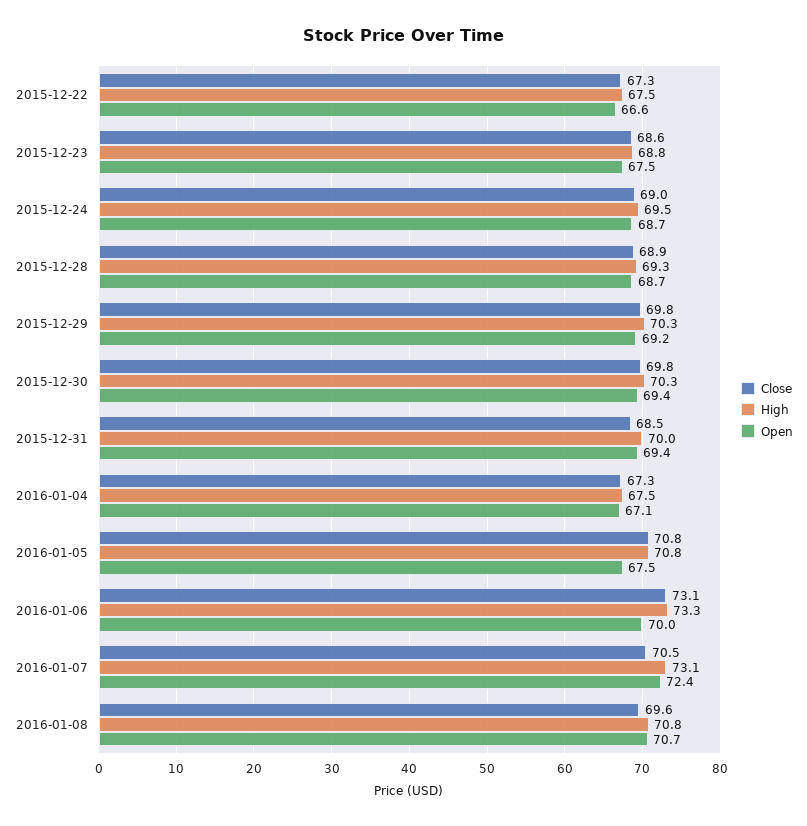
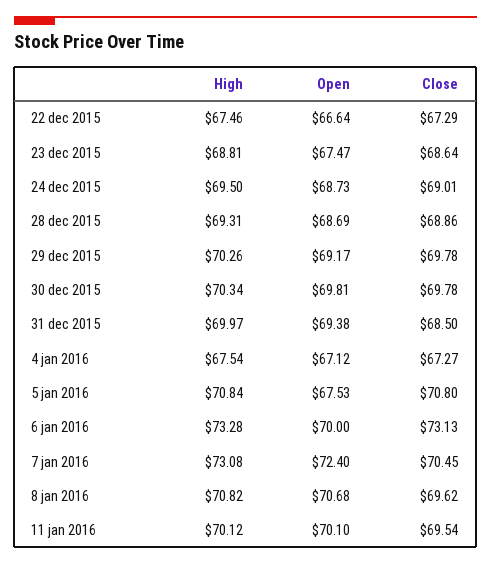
Open, 2015-12-30: 69.4 -> 69.81
High, 11 jan 2016: none -> 70.12
Open, 11 jan 2016: none -> 70.1
Close, 11 jan 2016: none -> 69.54

